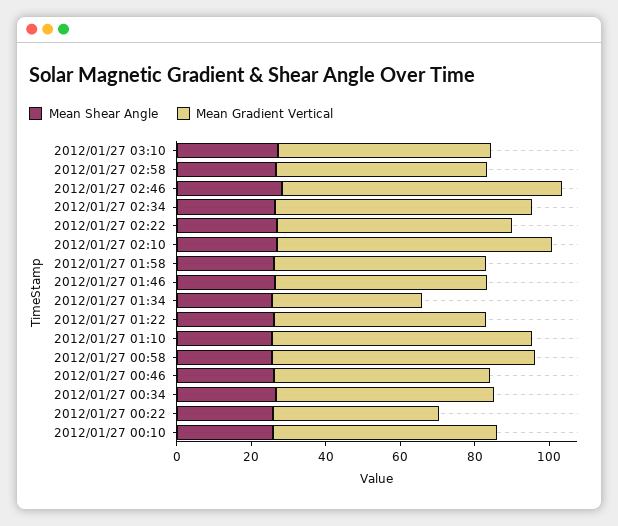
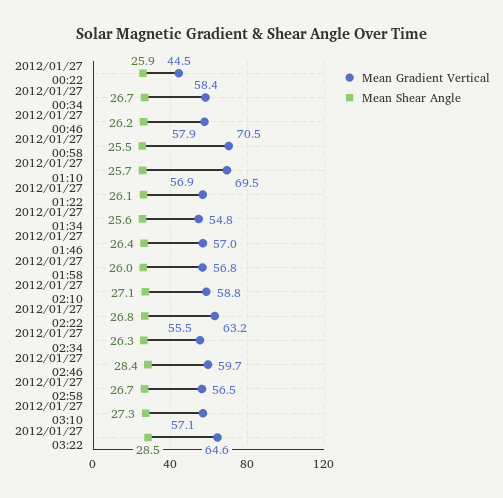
Mean Gradient Vertical, 2012/01/27 02:46: 75 -> 59.7
Mean Gradient Vertical, 2012/01/27 02:34: 70 -> 55.5
Mean Gradient Vertical, 2012/01/27 02:10: 75 -> 58.8
Mean Gradient Vertical, 2012/01/27 01:34: 40 -> 54.8
Mean Shear Angle, 2012/01/27 00:10: 25 -> none
Mean Gradient Vertical, 2012/01/27 00:10: 60 -> none
Mean Gradient Vertical, 2012/01/27 03:22: none -> 64.6
Mean Shear Angle, 2012/01/27 03:22: none -> 28.5

